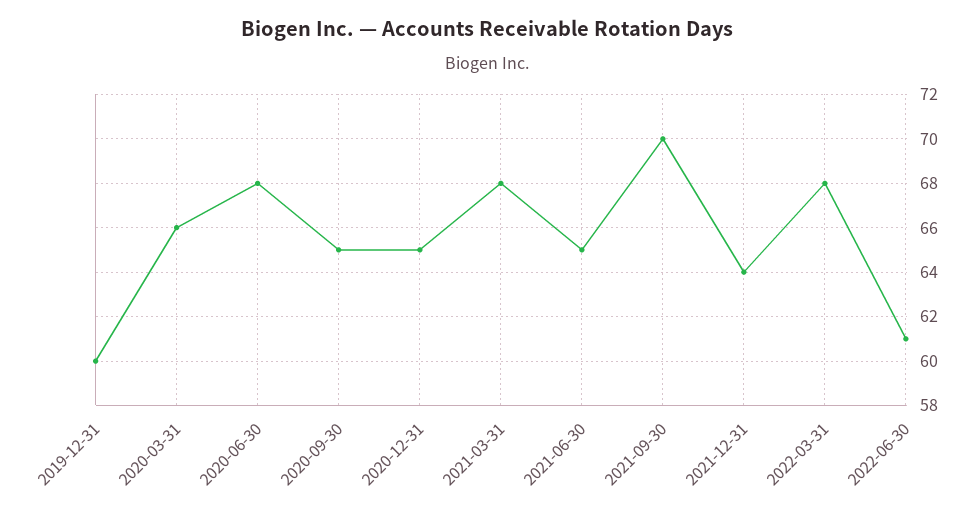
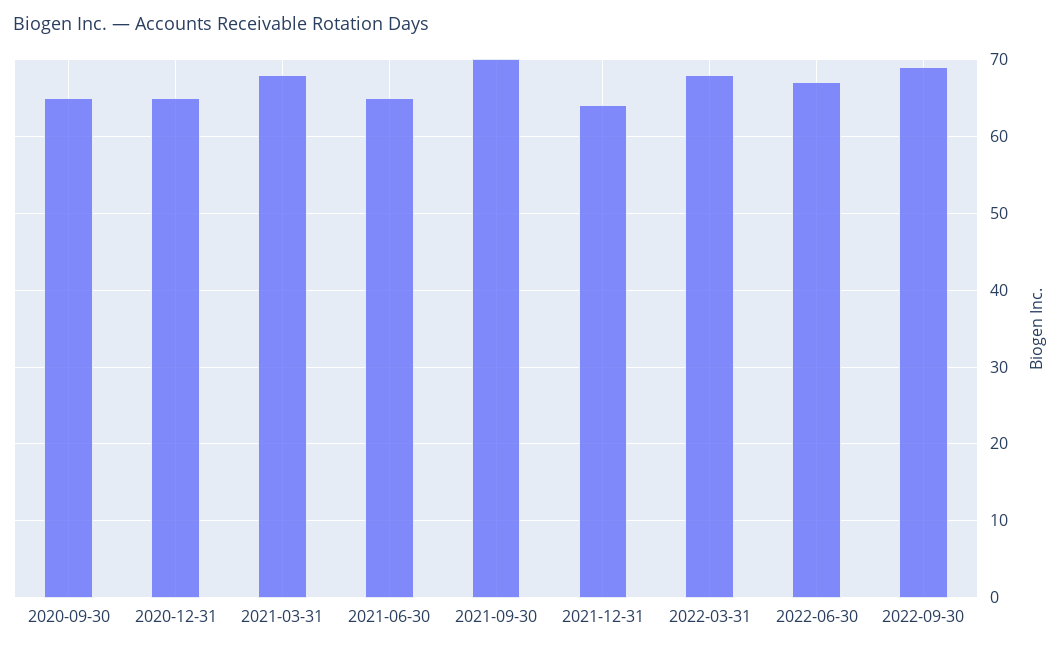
2019-12-31: 60 -> none
2020-03-31: 66 -> none
2020-06-30: 68 -> none
2022-06-30: 61 -> 67
2022-09-30: none -> 69

